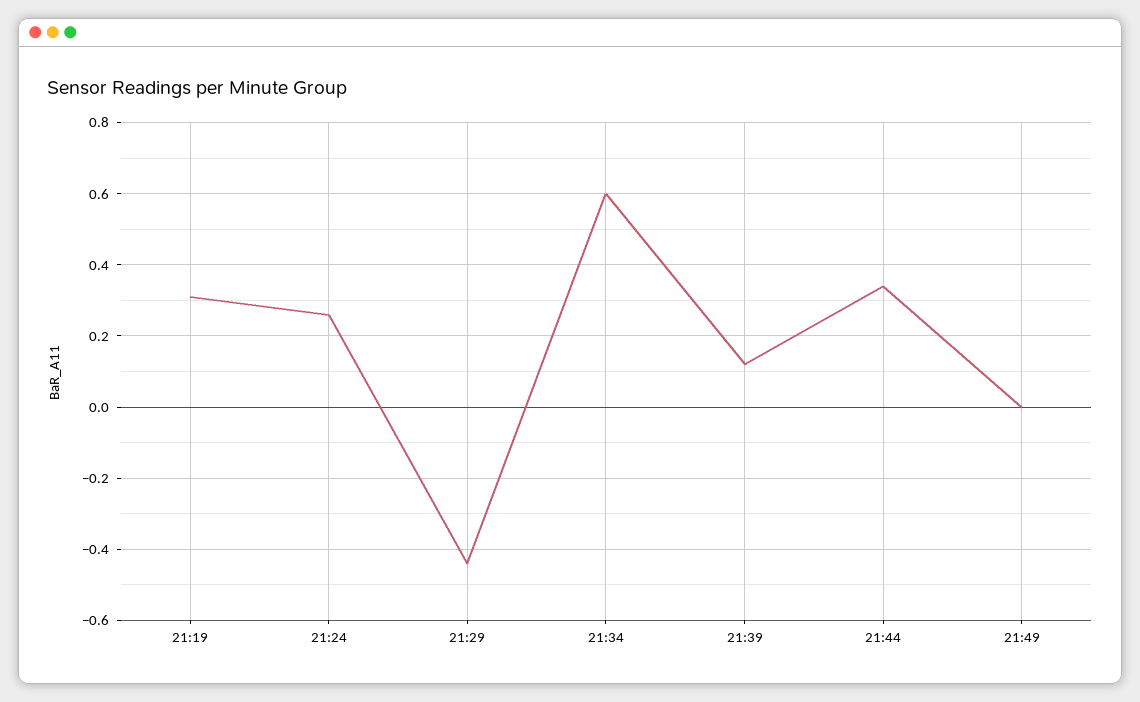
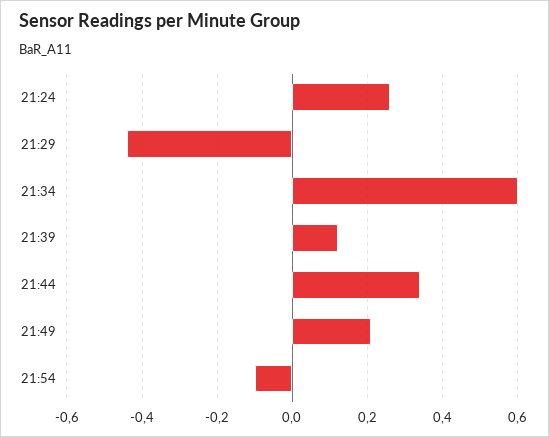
21:19: 0.3 -> none
21:49: 0 -> 0.2
21:54: none -> -0.1

